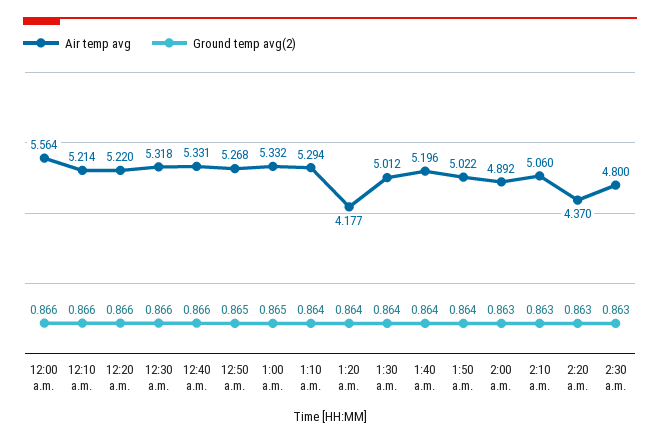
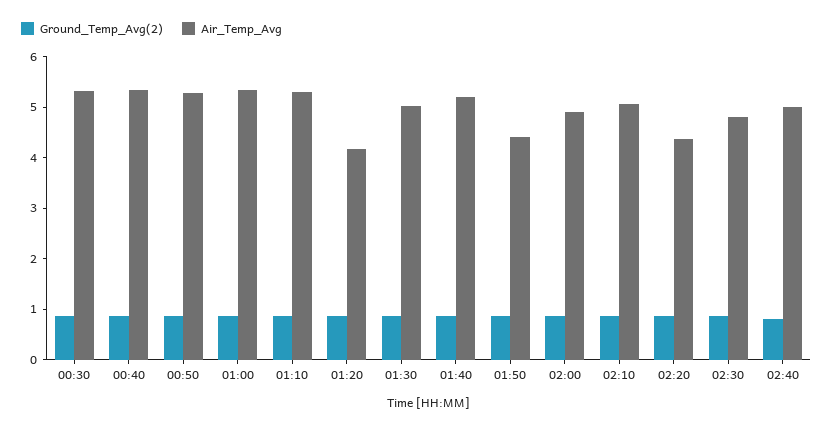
Air temp avg, 12:00 a.m.: 5.564 -> none
Ground temp avg(2), 12:00 a.m.: 0.866 -> none
Air temp avg, 12:10 a.m.: 5.214 -> none
Ground temp avg(2), 12:10 a.m.: 0.866 -> none
Air temp avg, 12:20 a.m.: 5.22 -> none
Ground temp avg(2), 12:20 a.m.: 0.866 -> none
Air temp avg, 1:50 a.m.: 5.022 -> 4.4
Ground temp avg(2), 02:40: none -> 0.8
Air temp avg, 02:40: none -> 5

